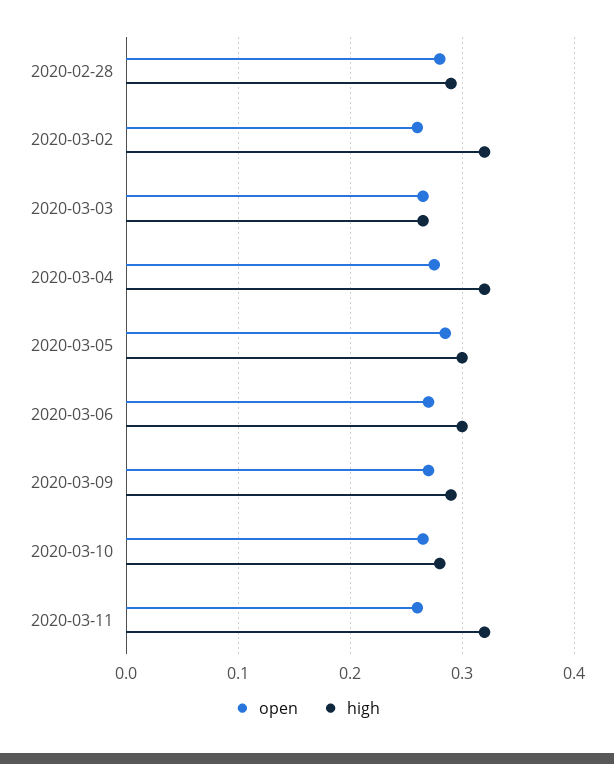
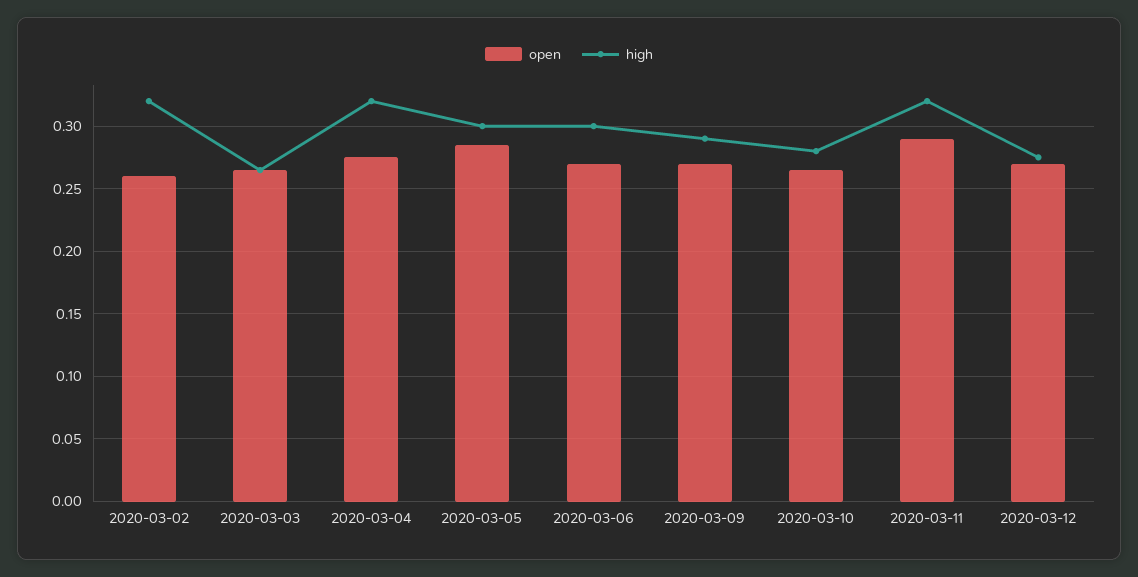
open, 2020-02-28: 0.28 -> none
high, 2020-02-28: 0.29 -> none
open, 2020-03-11: 0.26 -> 0.29
open, 2020-03-12: none -> 0.27
high, 2020-03-12: none -> 0.275

